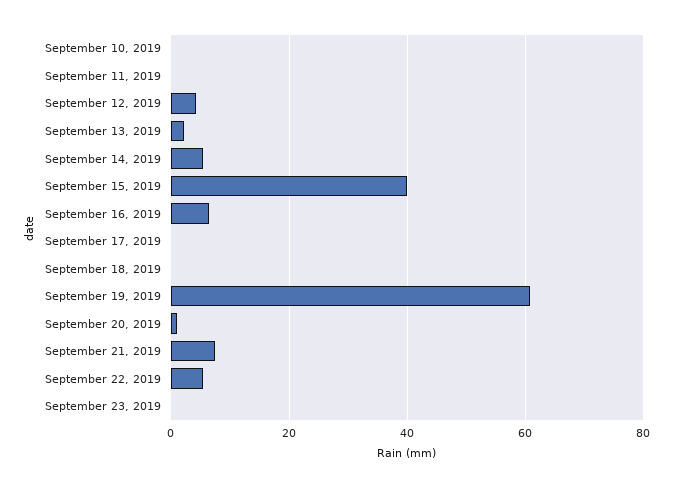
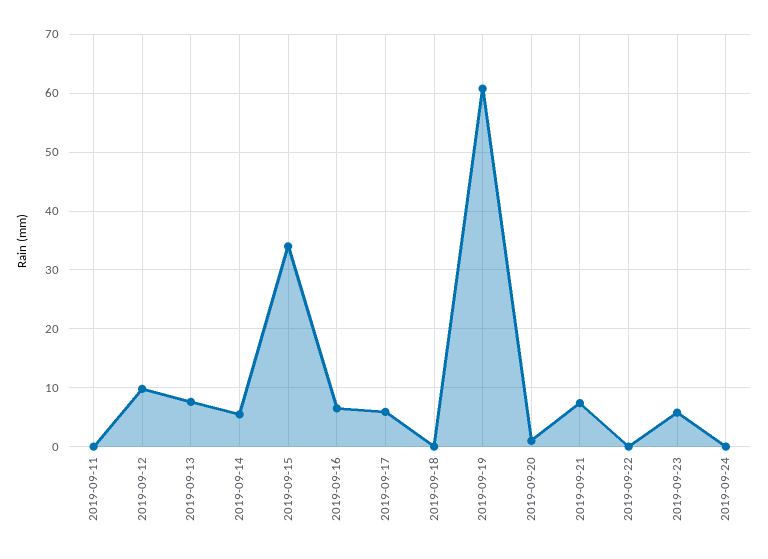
September 10, 2019: 0 -> none
September 12, 2019: 4 -> 10
September 13, 2019: 2 -> 8
September 15, 2019: 40 -> 34
September 17, 2019: 0 -> 6
September 22, 2019: 6 -> 0
September 23, 2019: 0 -> 6
2019-09-24: none -> 0

